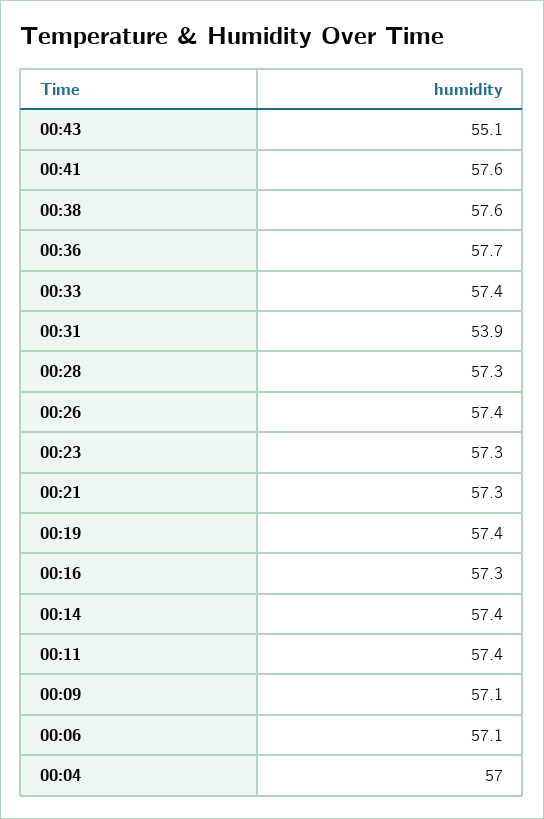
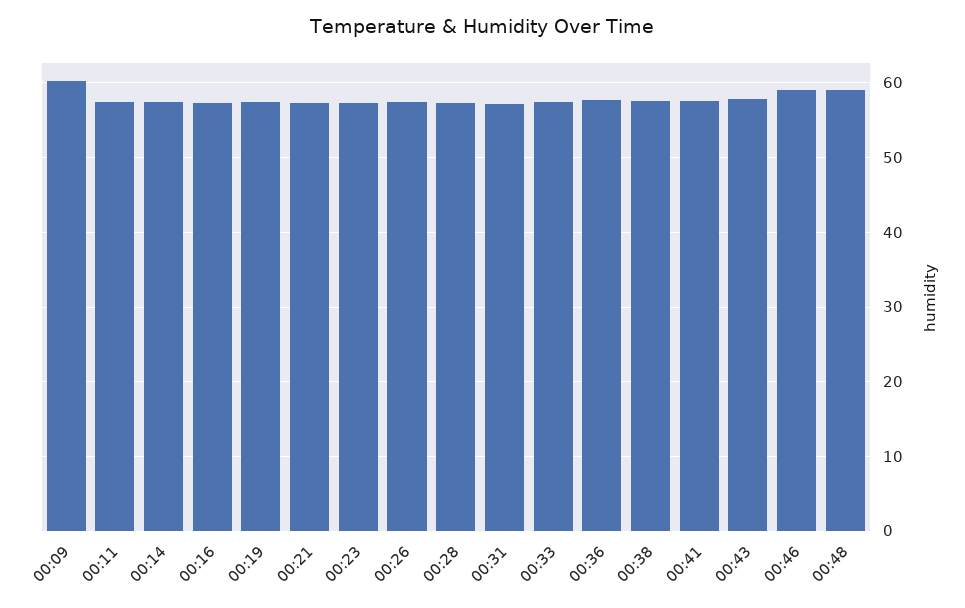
00:43: 55.1 -> 58
00:31: 53.9 -> 57
00:09: 57.1 -> 60
00:06: 57.1 -> none
00:04: 57 -> none
00:46: none -> 59
00:48: none -> 59

